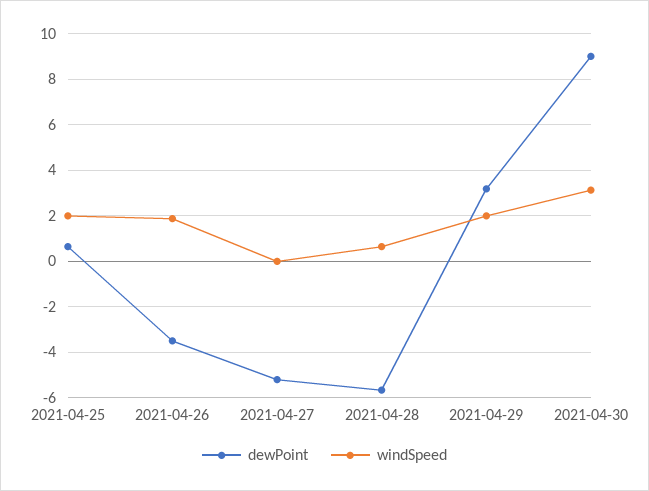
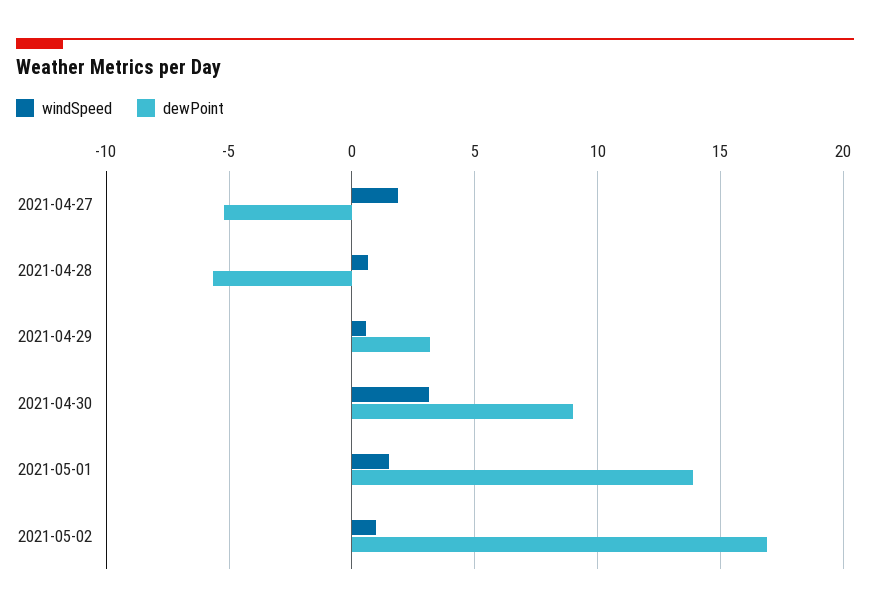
dewPoint, 2021-04-25: 0.5 -> none
windSpeed, 2021-04-25: 2 -> none
dewPoint, 2021-04-26: -3.5 -> none
windSpeed, 2021-04-26: 2 -> none
windSpeed, 2021-04-27: 0 -> 2
windSpeed, 2021-04-29: 2 -> 0.5
windSpeed, 2021-05-01: none -> 1.5
dewPoint, 2021-05-01: none -> 14
windSpeed, 2021-05-02: none -> 1
dewPoint, 2021-05-02: none -> 17

